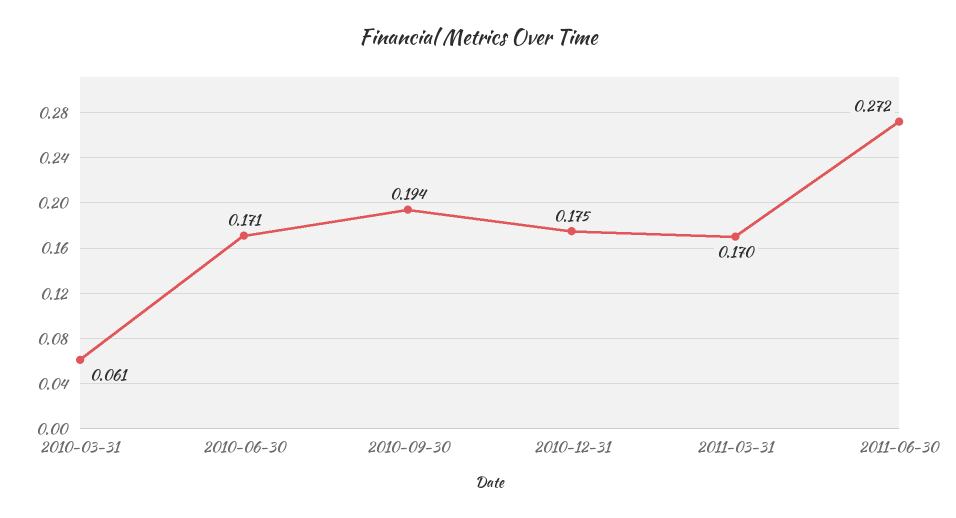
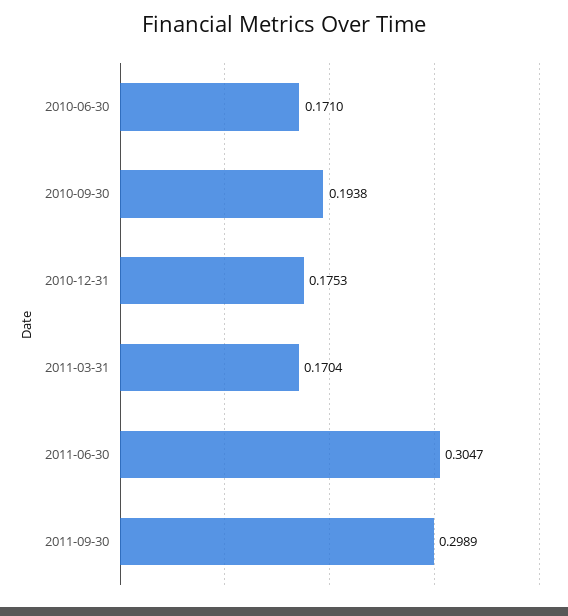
2010-03-31: 0.061 -> none
2011-06-30: 0.272 -> 0.3047
2011-09-30: none -> 0.2989

